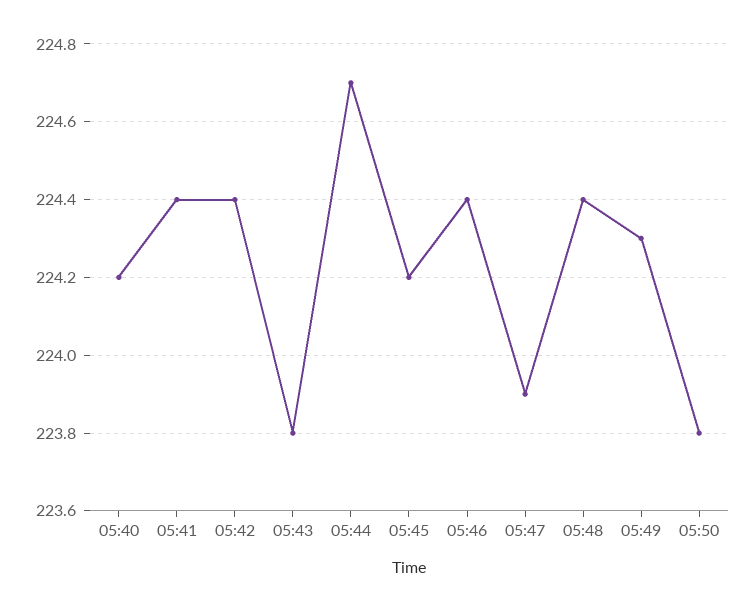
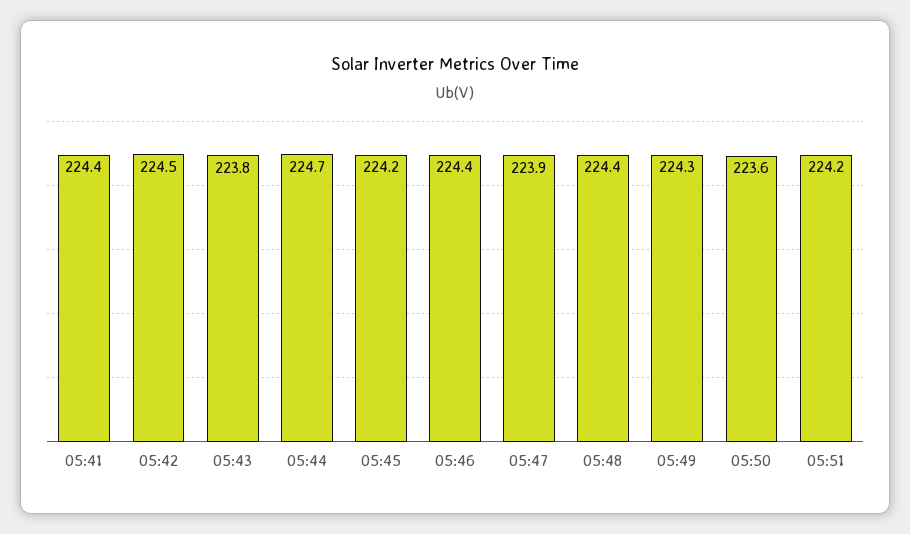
05:40: 224.2 -> none
05:42: 224.4 -> 224.5
05:50: 223.8 -> 223.6
05:51: none -> 224.2

